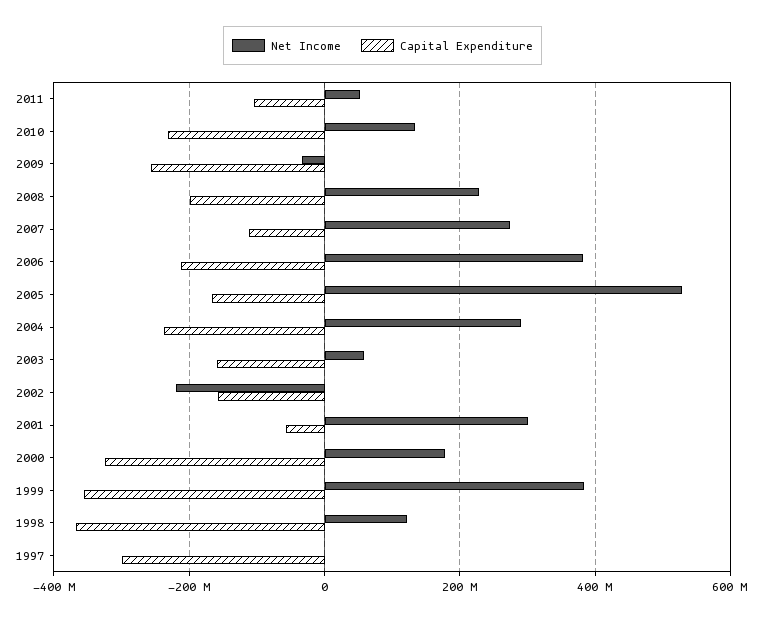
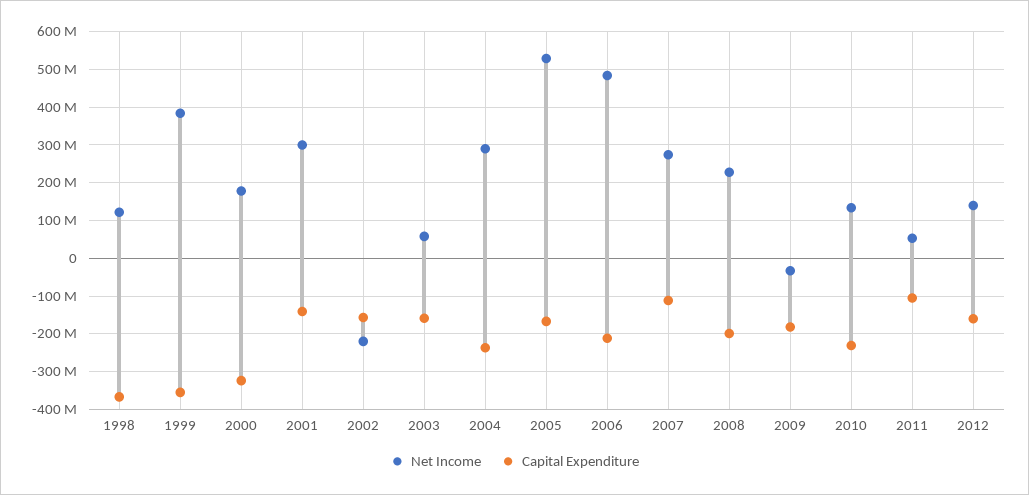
Capital Expenditure, 2009: -260000000 -> -180000000
Net Income, 2006: 380000000 -> 480000000
Capital Expenditure, 2001: -60000000 -> -140000000
Net Income, 1997: 0 -> none
Capital Expenditure, 1997: -300000000 -> none
Net Income, 2012: none -> 140000000
Capital Expenditure, 2012: none -> -160000000

